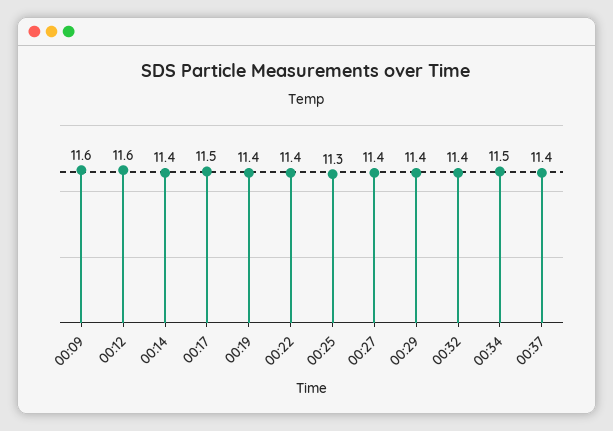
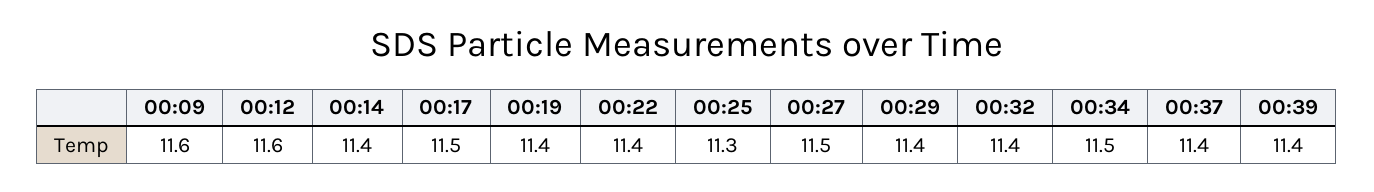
00:27: 11.4 -> 11.5
00:39: none -> 11.4

